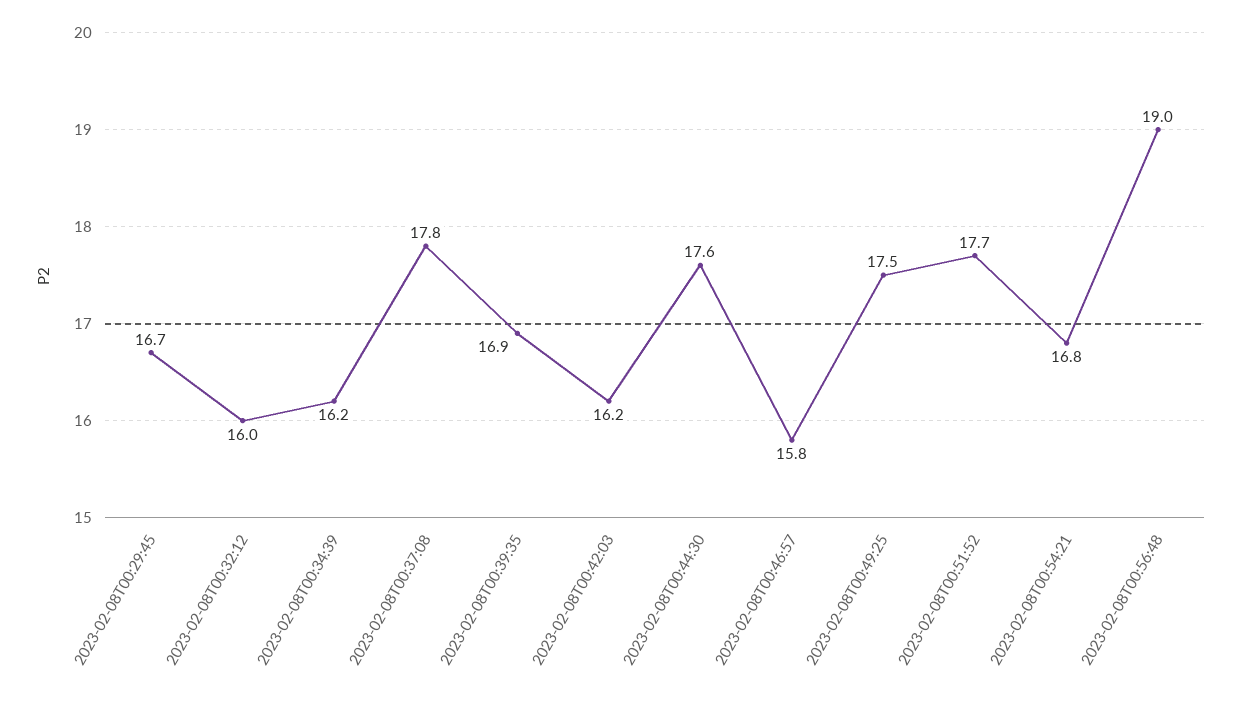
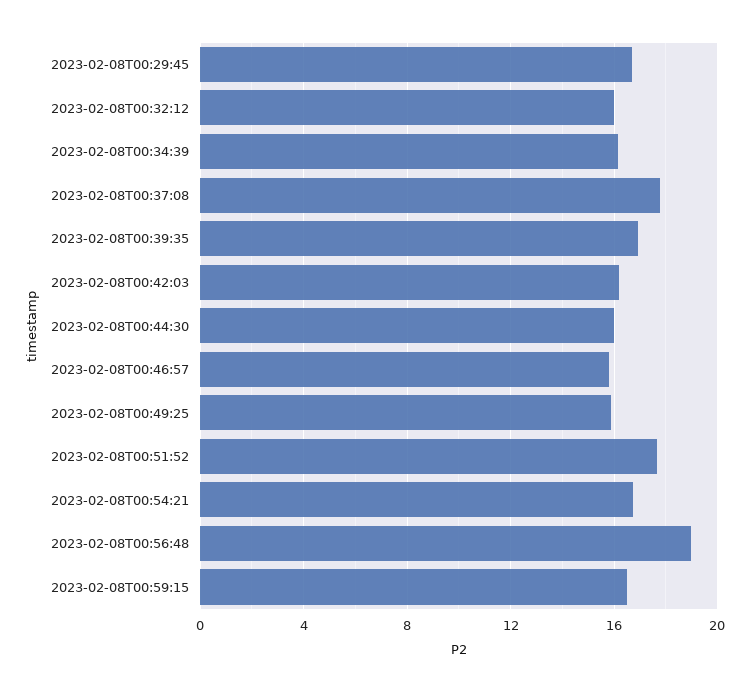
2023-02-08T00:44:30: 17.6 -> 16
2023-02-08T00:49:25: 17.5 -> 16
2023-02-08T00:59:15: none -> 16.5

